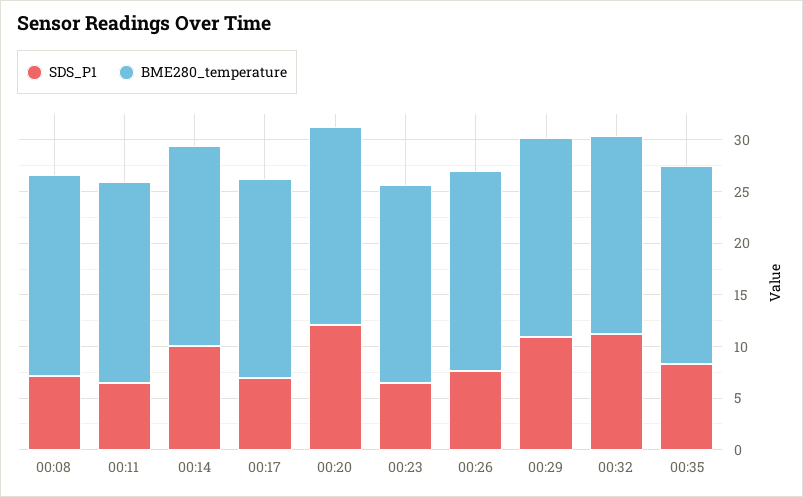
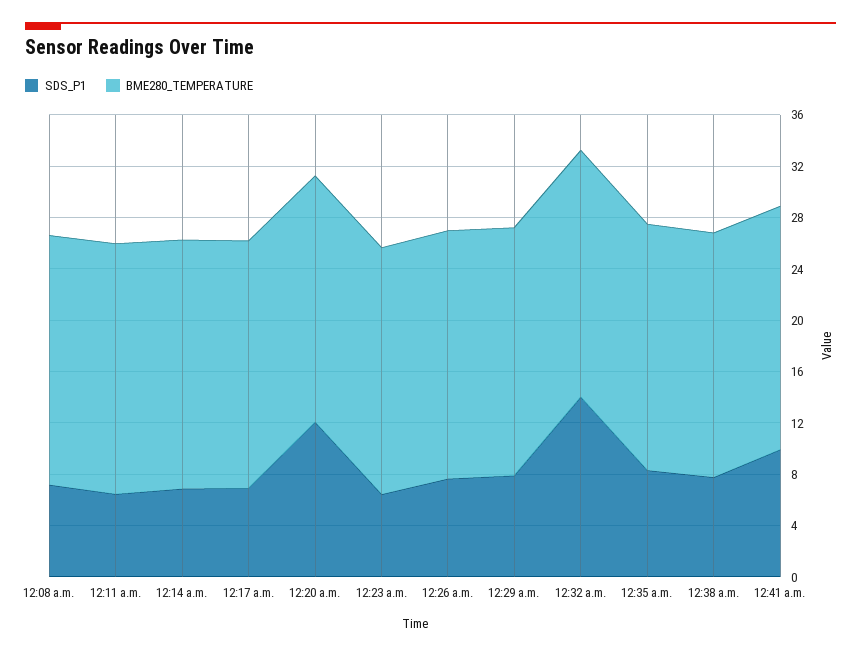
SDS_P1, 00:14: 10 -> 7
SDS_P1, 00:29: 11 -> 8
SDS_P1, 00:32: 11 -> 14
SDS_P1, 12:38 a.m.: none -> 8
BME280_temperature, 12:38 a.m.: none -> 19
SDS_P1, 12:41 a.m.: none -> 10
BME280_temperature, 12:41 a.m.: none -> 19

